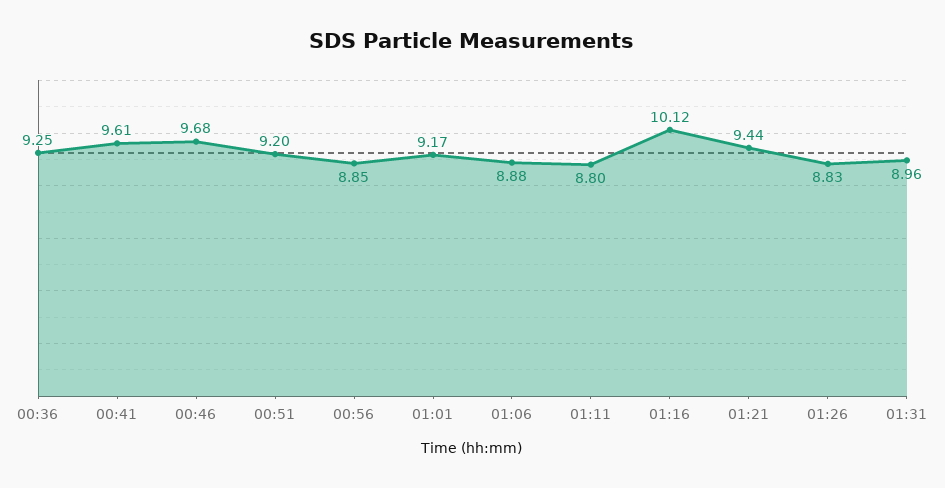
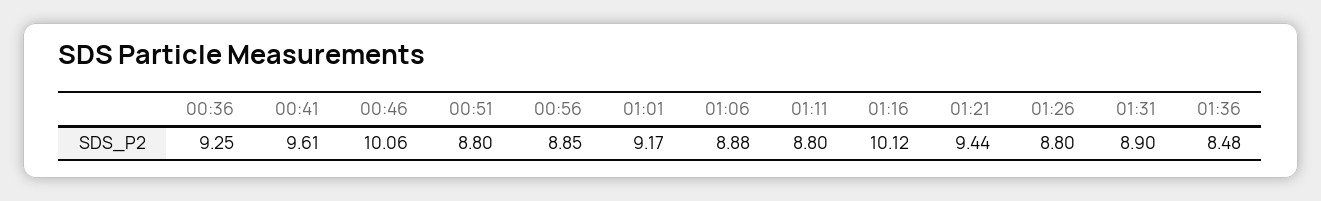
00:46: 9.68 -> 10.06
00:51: 9.2 -> 8.8
01:26: 8.83 -> 8.8
01:31: 8.96 -> 8.9
01:36: none -> 8.48

